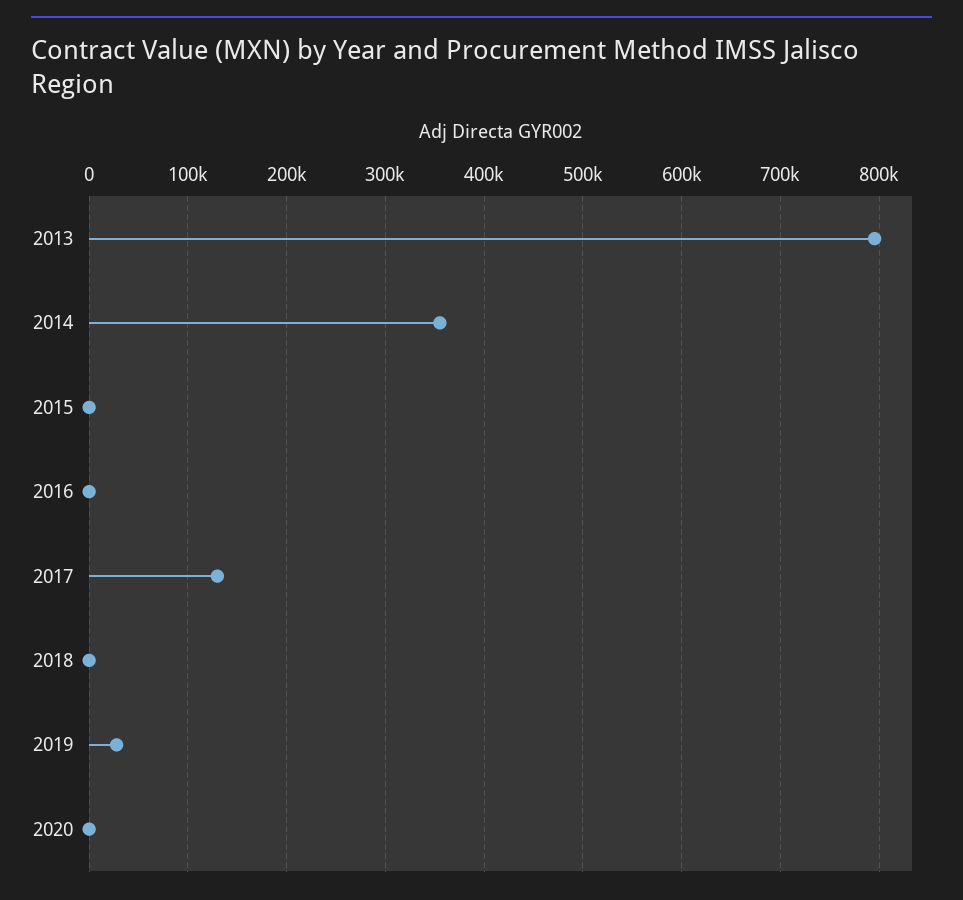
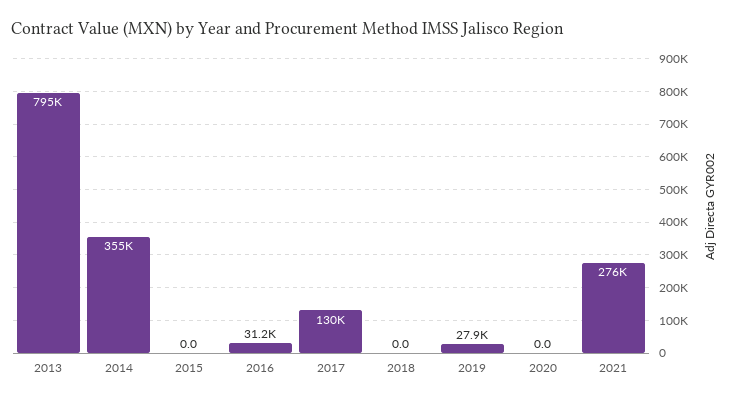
2016: 0 -> 31200
2021: none -> 276000

